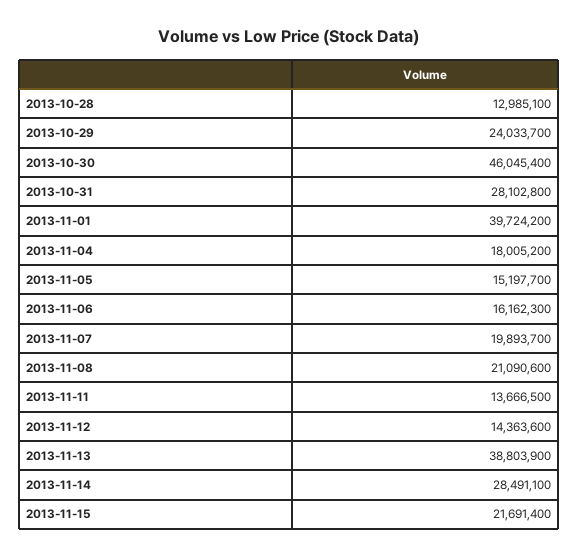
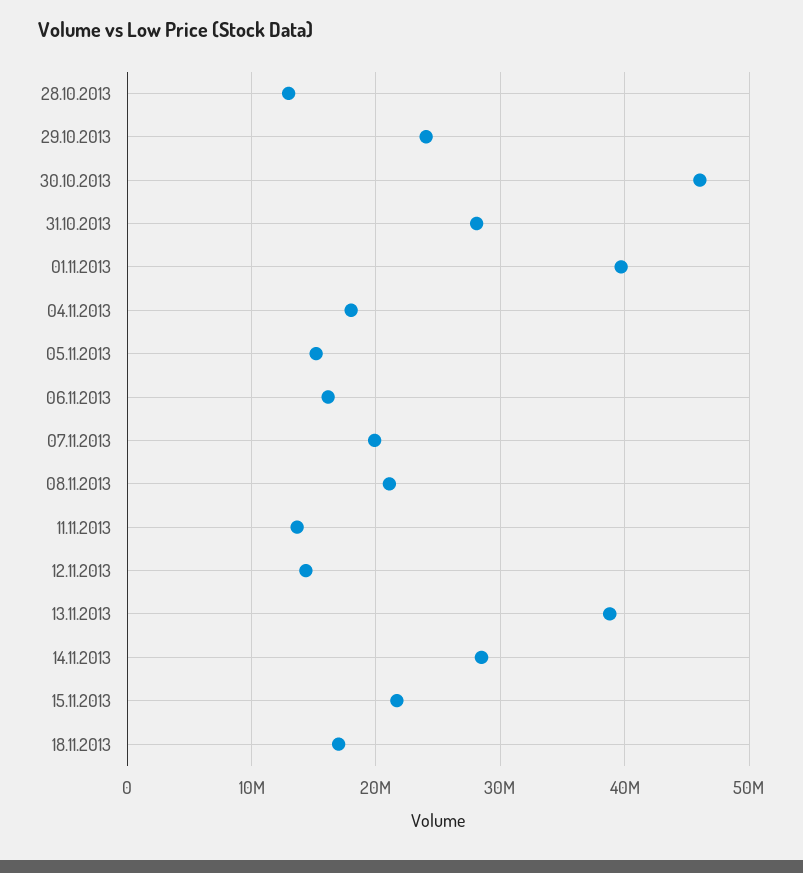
18.11.2013: none -> 17000000

